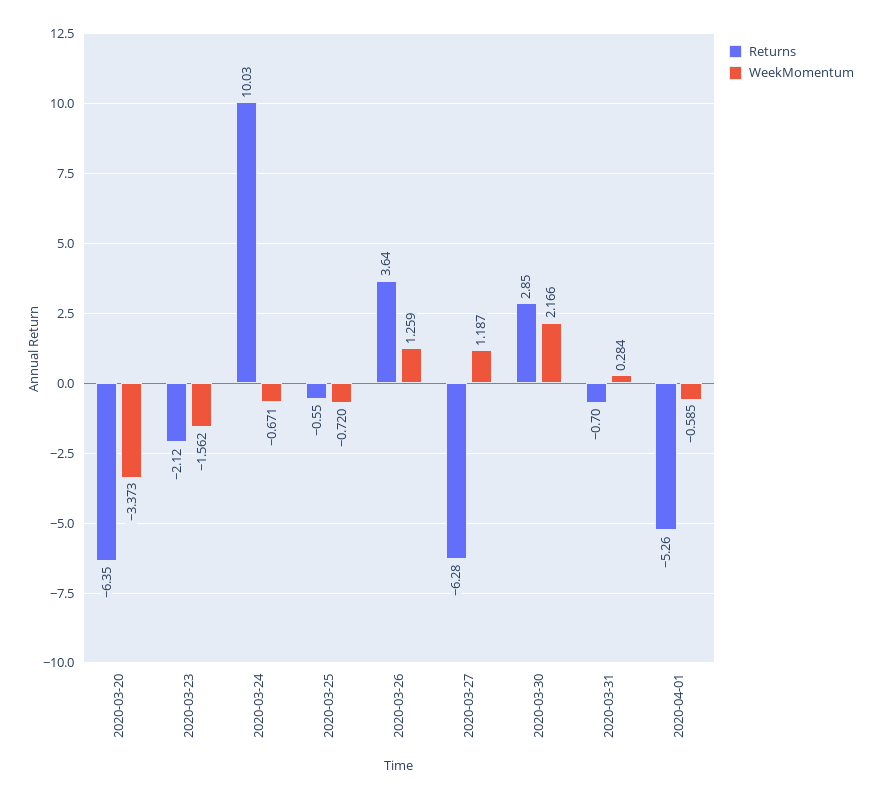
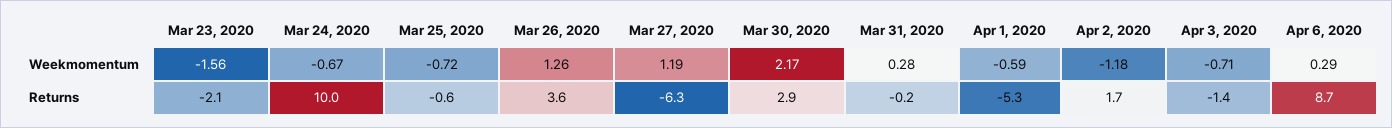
Returns, 2020-03-20: -6.35 -> none
WeekMomentum, 2020-03-20: -3.373 -> none
Returns, 2020-03-31: -0.7 -> -0.2
WeekMomentum, Apr 2, 2020: none -> -1.18
WeekMomentum, Apr 3, 2020: none -> -0.71
WeekMomentum, Apr 6, 2020: none -> 0.29
Returns, Apr 2, 2020: none -> 1.7
Returns, Apr 3, 2020: none -> -1.4
Returns, Apr 6, 2020: none -> 8.7

